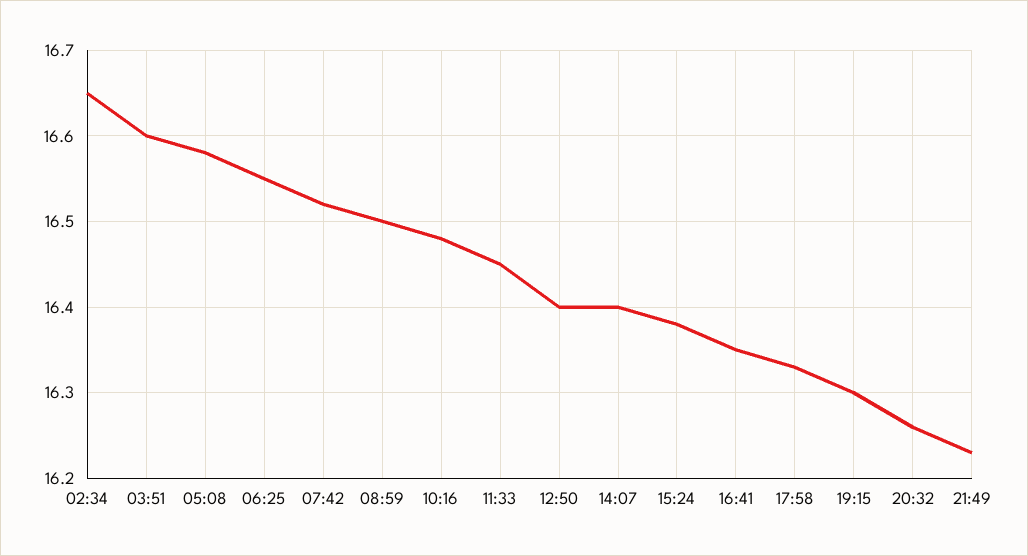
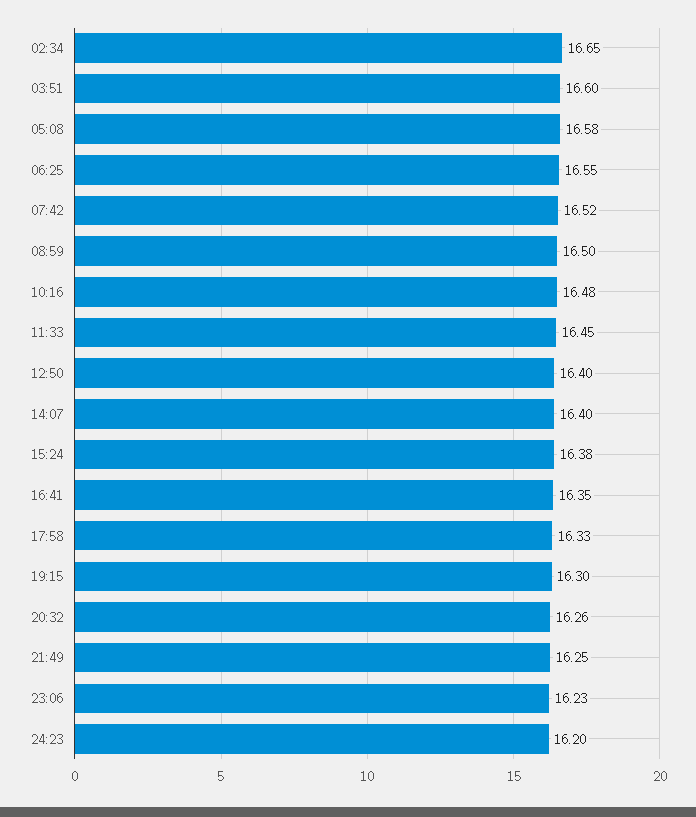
21:49: 16.23 -> 16.25
23:06: none -> 16.23
24:23: none -> 16.2

